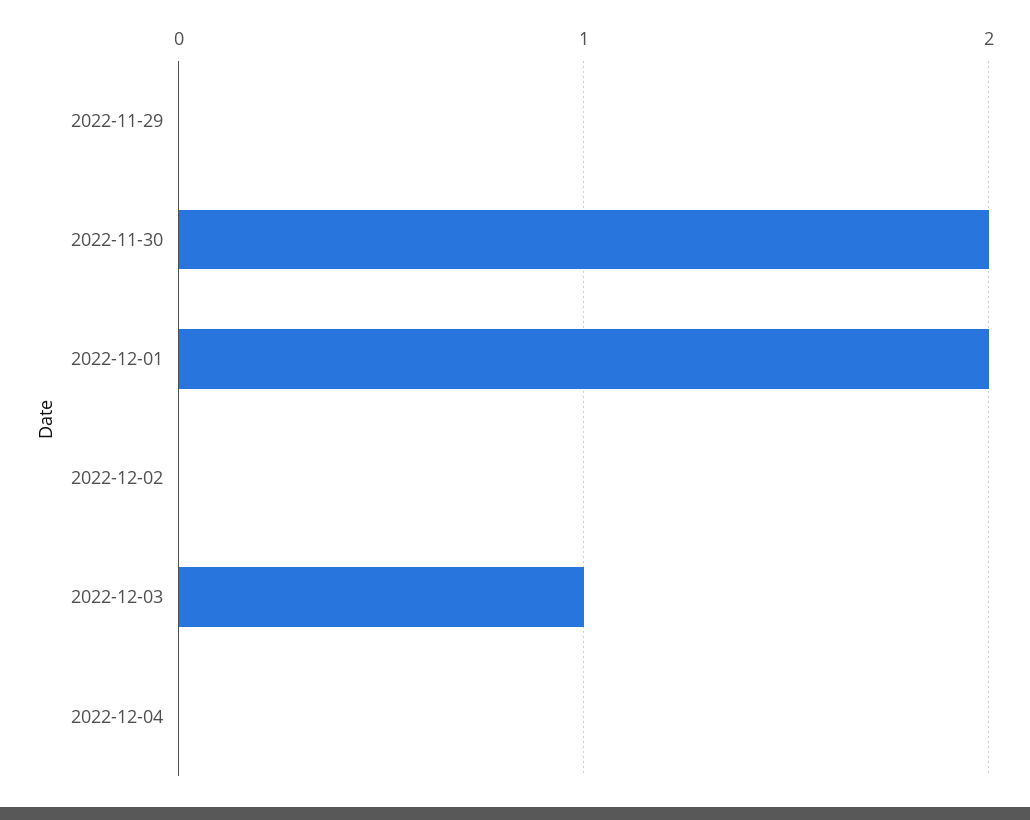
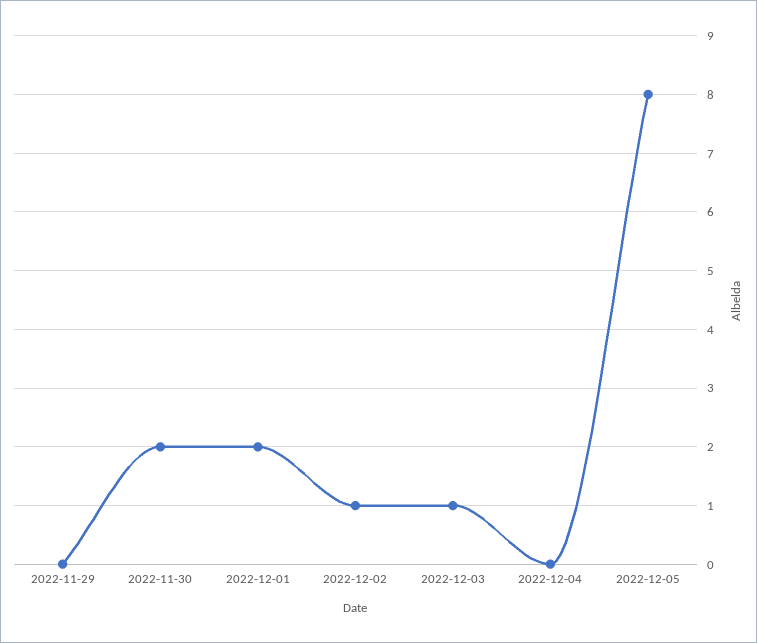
2022-12-02: 0 -> 1
2022-12-05: none -> 8

